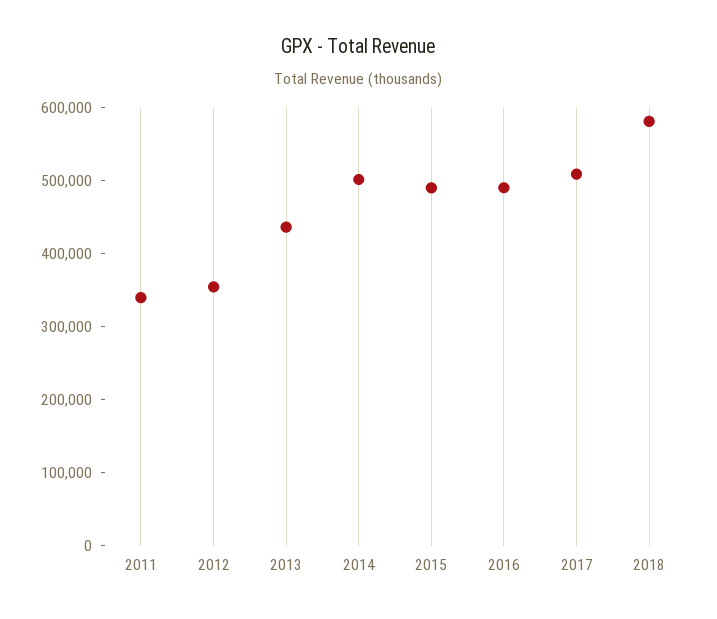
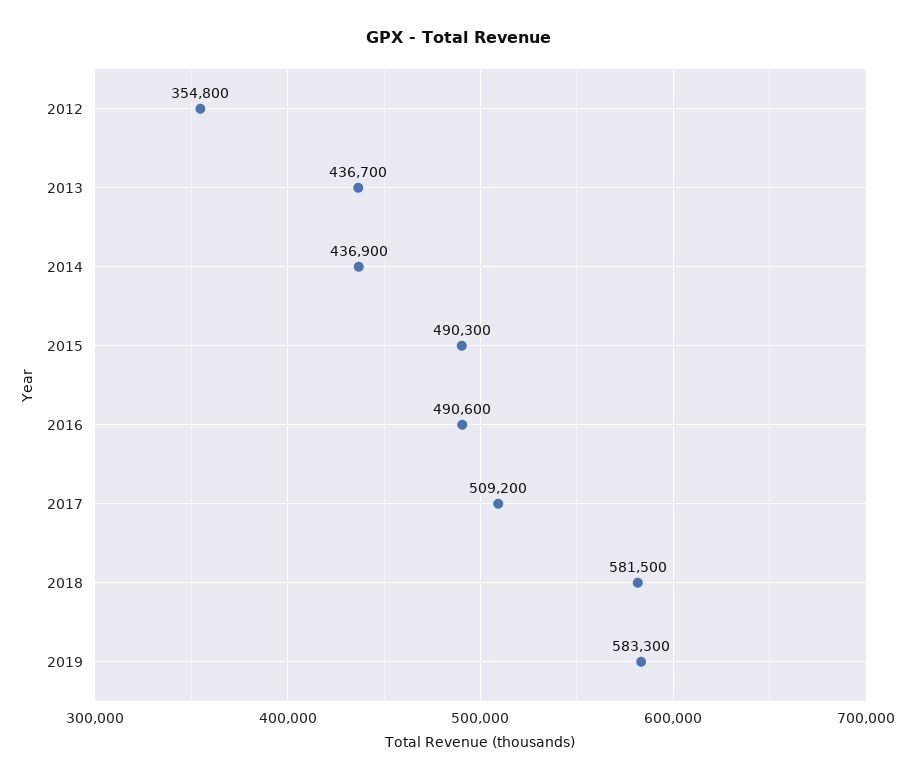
2011: 340000 -> none
2014: 500000 -> 436900
2019: none -> 583300

